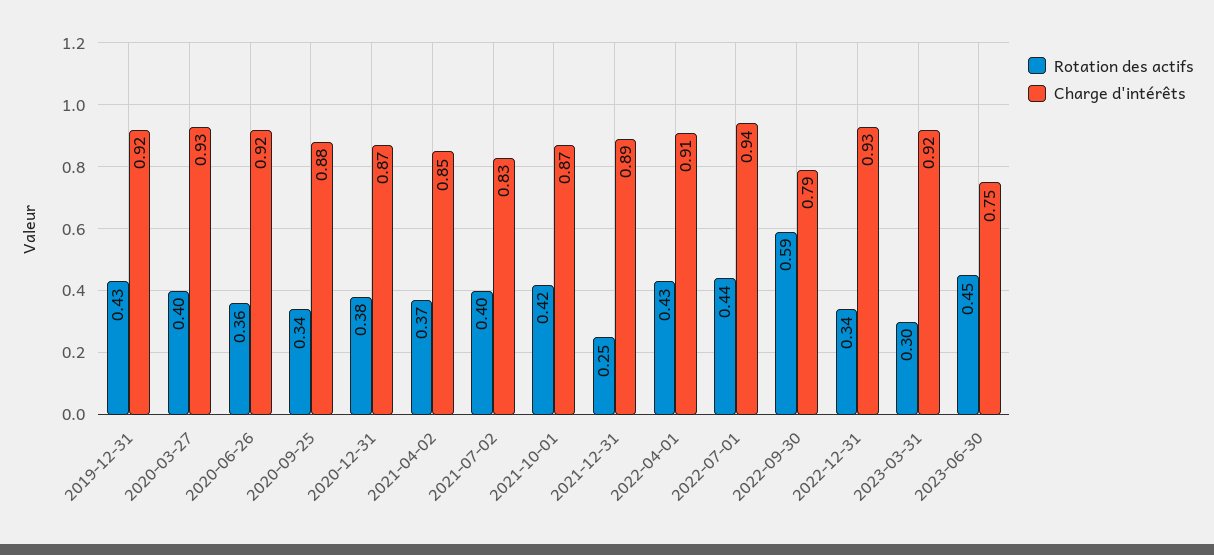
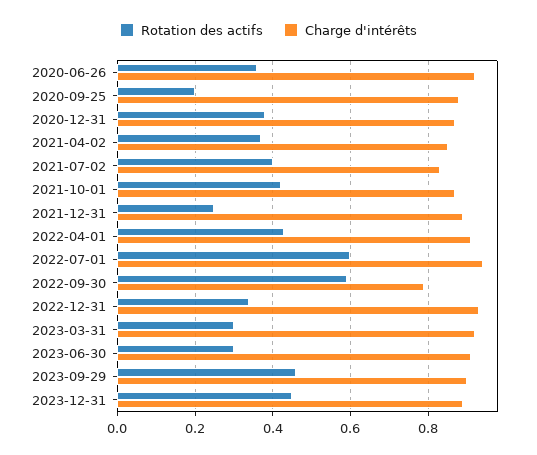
Rotation des actifs, 2019-12-31: 0.43 -> none
Charge d'intérêts, 2019-12-31: 0.92 -> none
Rotation des actifs, 2020-03-27: 0.4 -> none
Charge d'intérêts, 2020-03-27: 0.93 -> none
Rotation des actifs, 2020-09-25: 0.34 -> 0.2
Rotation des actifs, 2022-07-01: 0.44 -> 0.6
Rotation des actifs, 2023-06-30: 0.45 -> 0.3
Charge d'intérêts, 2023-06-30: 0.75 -> 0.9
Rotation des actifs, 2023-09-29: none -> 0.45
Charge d'intérêts, 2023-09-29: none -> 0.9
Rotation des actifs, 2023-12-31: none -> 0.45
Charge d'intérêts, 2023-12-31: none -> 0.9

